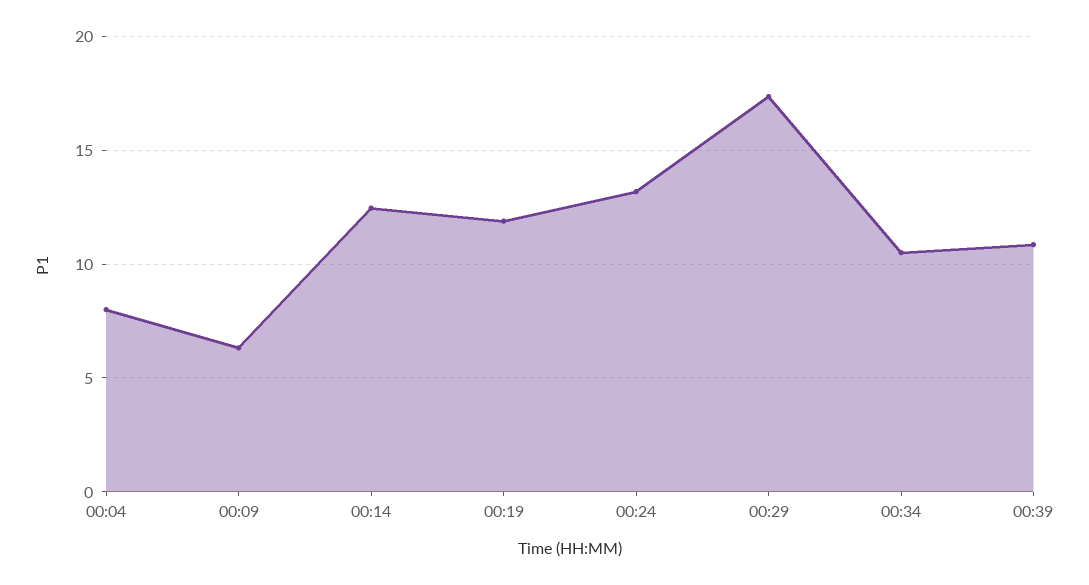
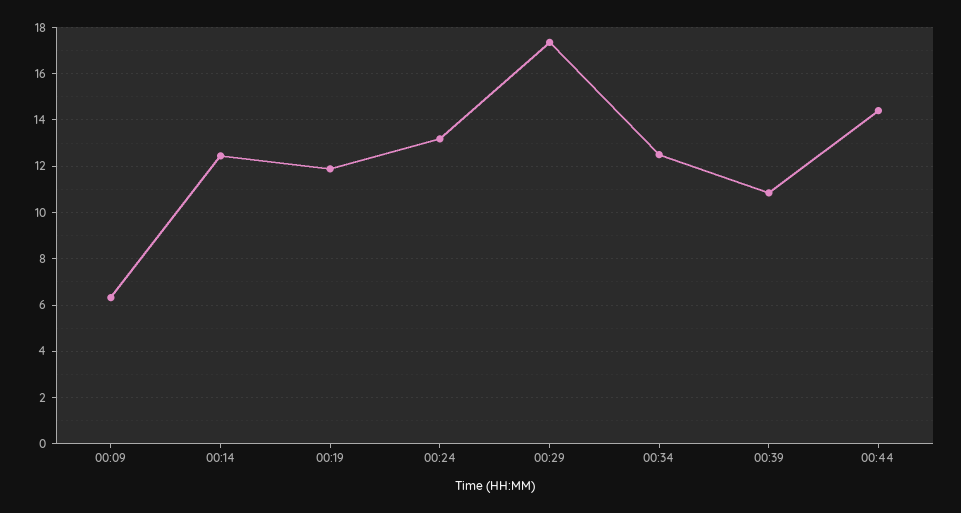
00:04: 8 -> none
00:34: 10.5 -> 12.5
00:44: none -> 14.5

